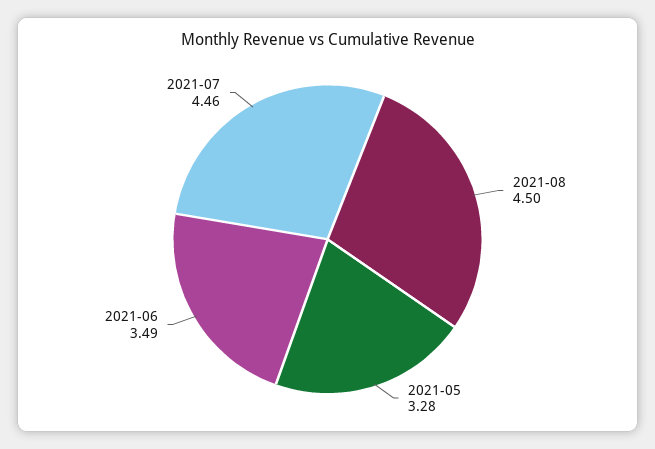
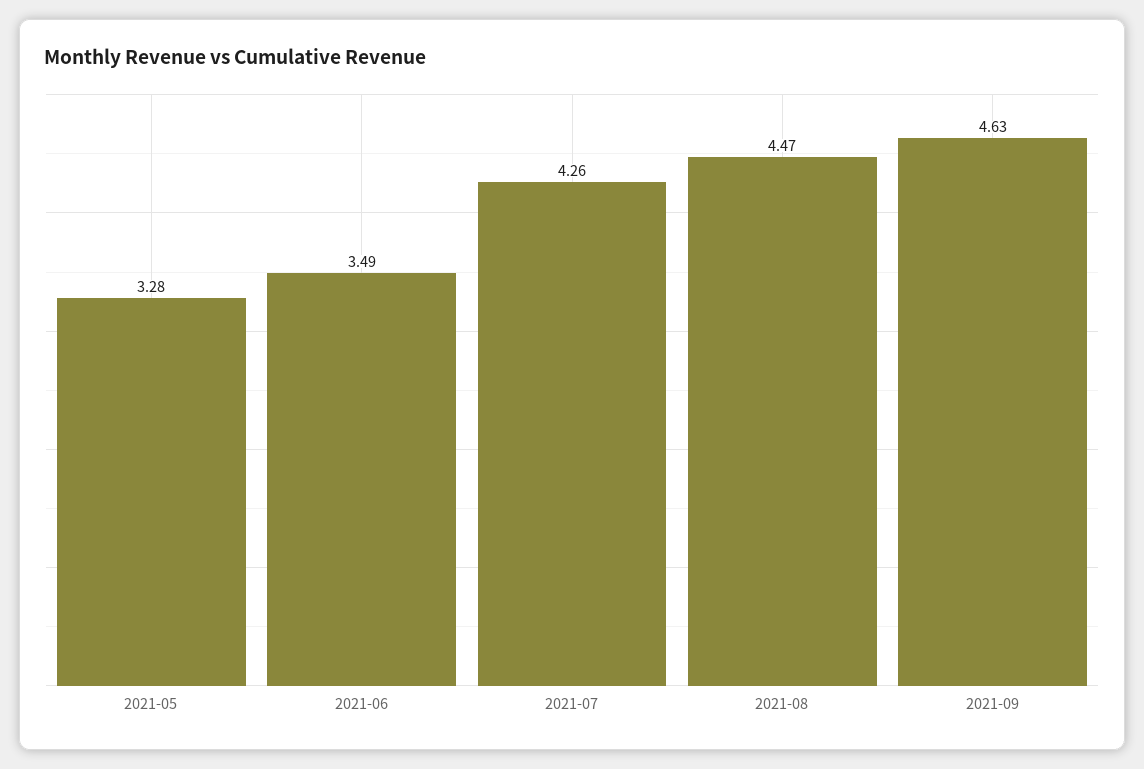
2021-08: 4.5 -> 4.47
2021-07: 4.46 -> 4.26
2021-09: none -> 4.63

